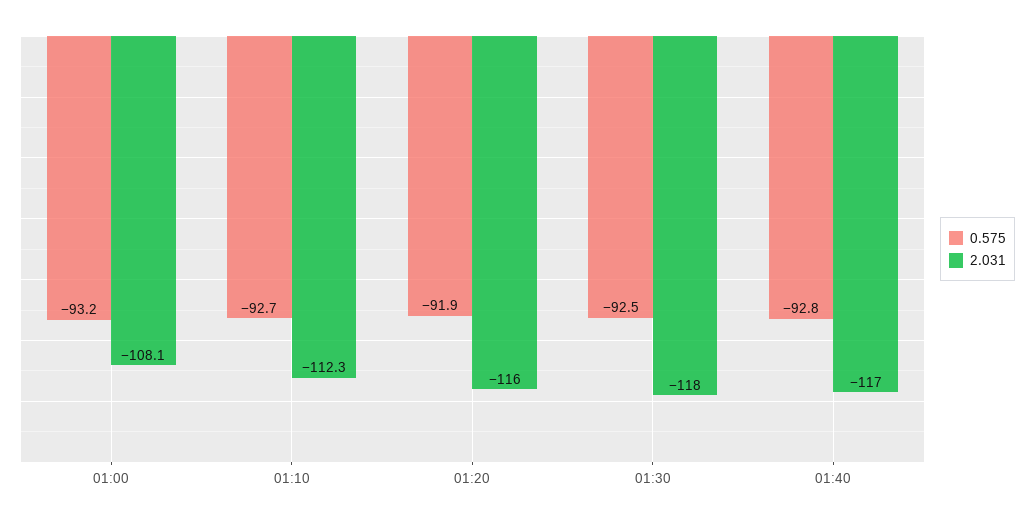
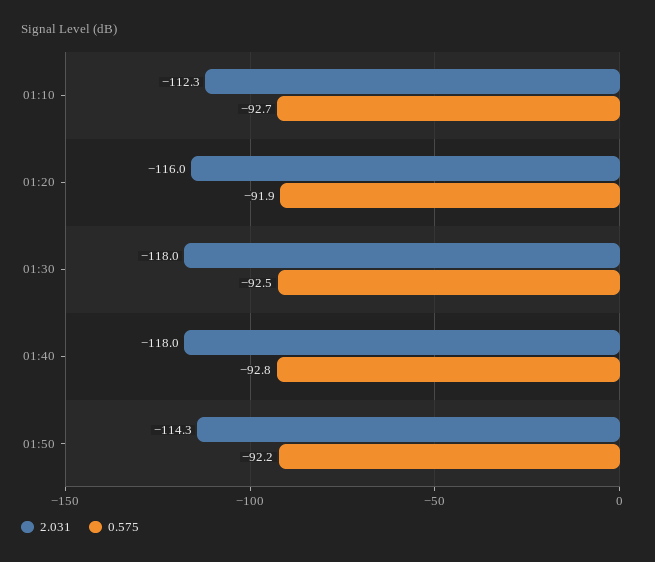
0.575, 01:00: -93.2 -> none
2.031, 01:00: -108.1 -> none
2.031, 01:40: -117 -> -118
2.031, 01:50: none -> -114.3
0.575, 01:50: none -> -92.2

